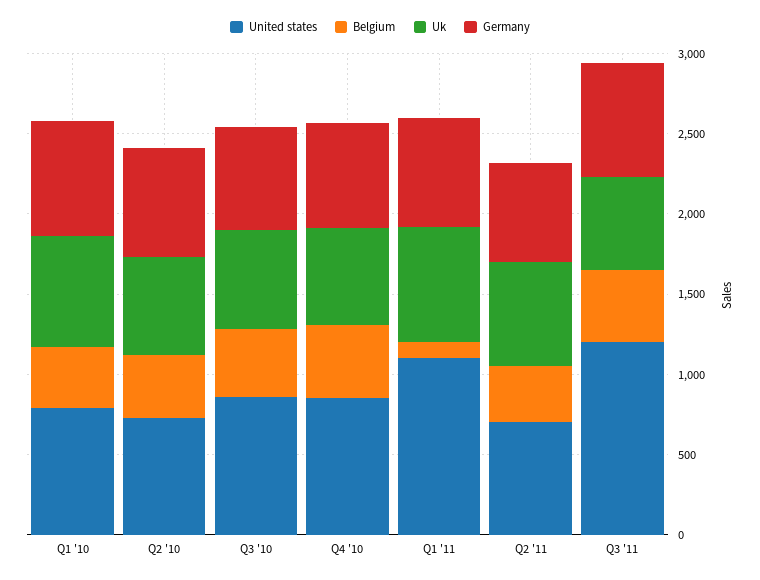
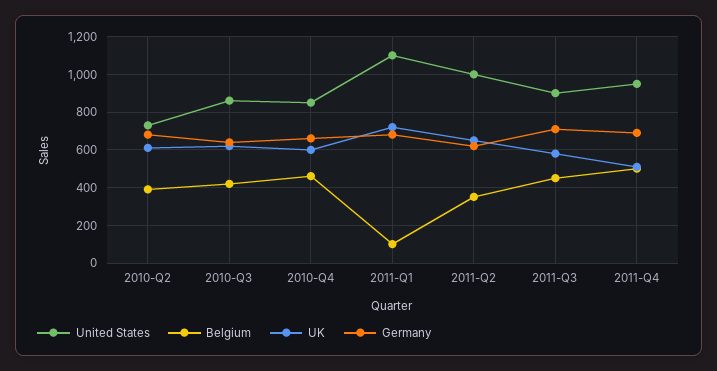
United states, Q1 '10: 800 -> none
Belgium, Q1 '10: 400 -> none
Uk, Q1 '10: 700 -> none
Germany, Q1 '10: 700 -> none
United states, Q2 '11: 700 -> 1000
United states, Q3 '11: 1200 -> 900
United states, 2011-Q4: none -> 950
Belgium, 2011-Q4: none -> 500
Uk, 2011-Q4: none -> 500
Germany, 2011-Q4: none -> 700

